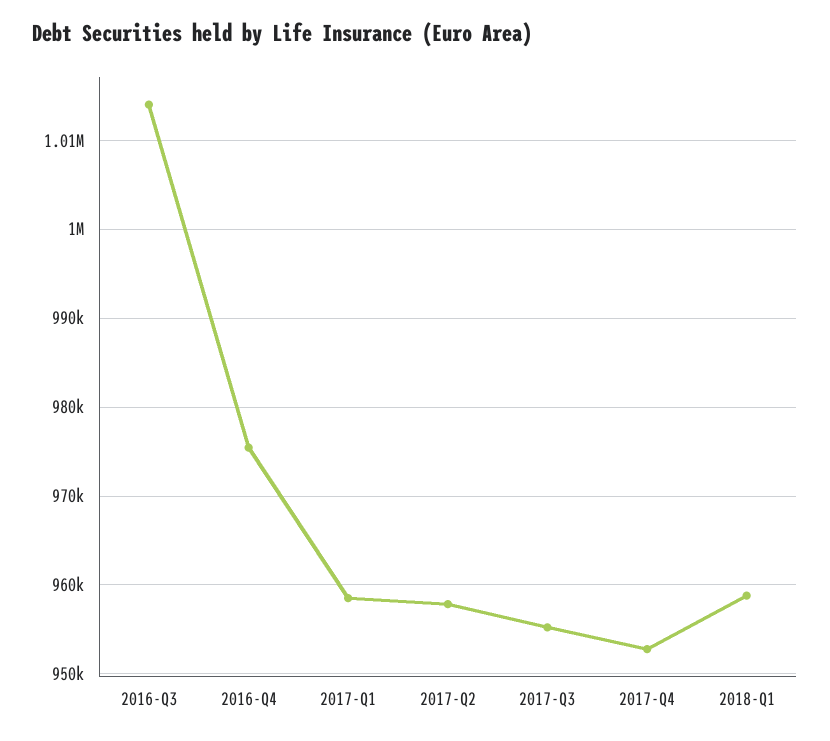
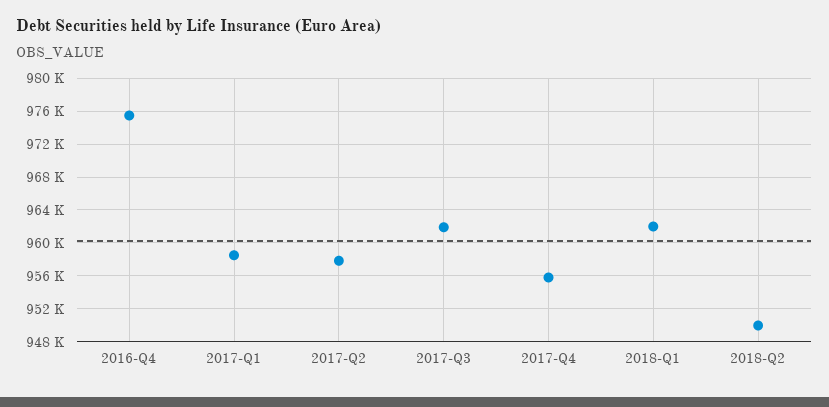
2016-Q3: 1014000 -> none
2017-Q3: 955000 -> 962000
2017-Q4: 953000 -> 956000
2018-Q1: 959000 -> 962000
2018-Q2: none -> 950000

